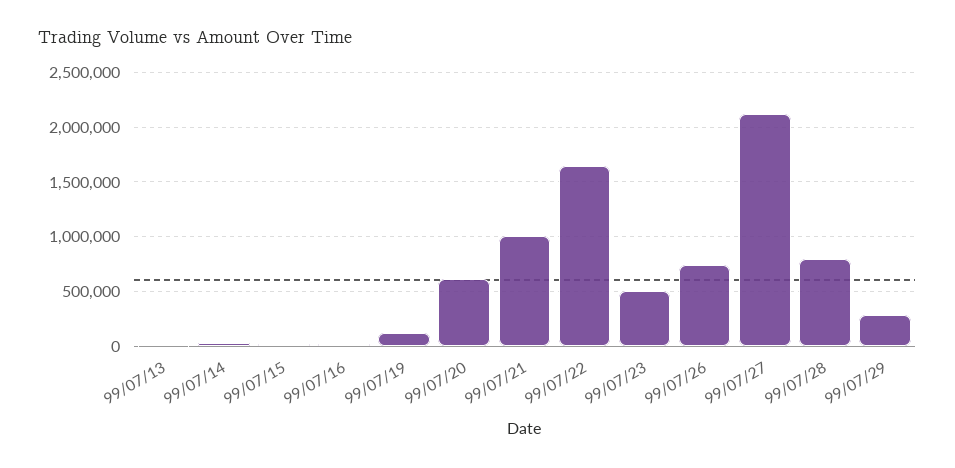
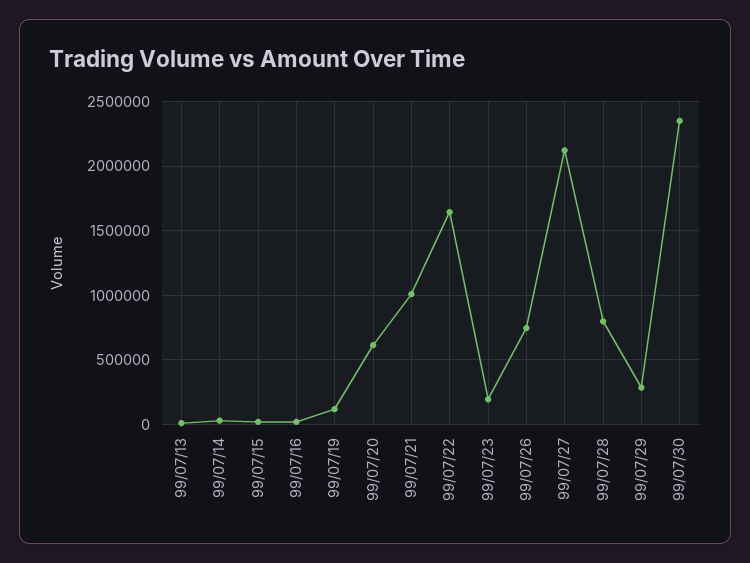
99/07/23: 500000 -> 200000
99/07/30: none -> 2350000

